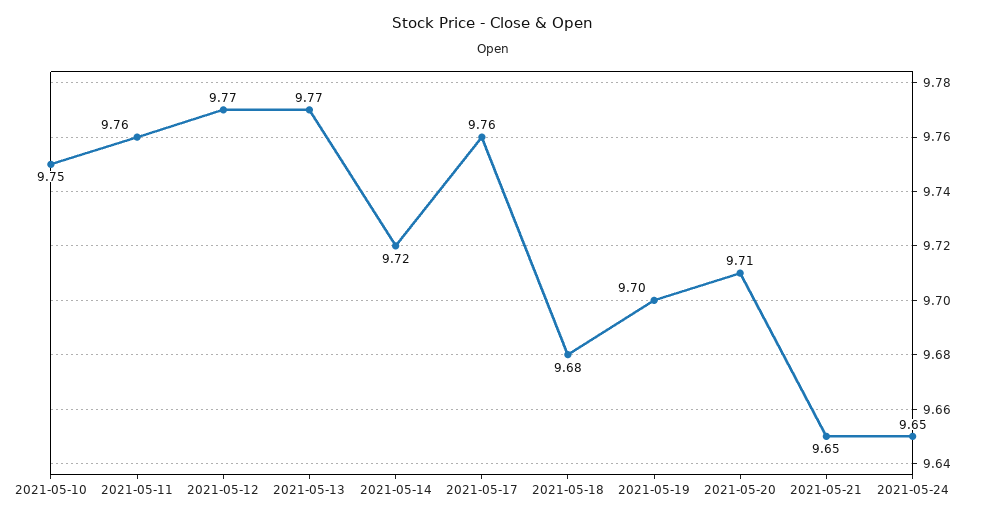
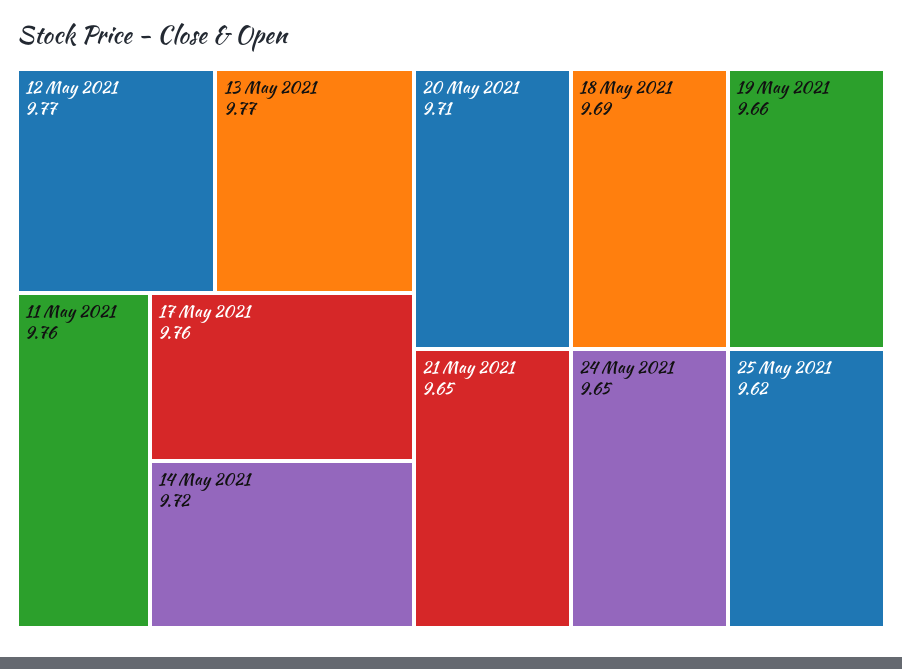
2021-05-10: 9.75 -> none
2021-05-18: 9.68 -> 9.69
2021-05-19: 9.7 -> 9.66
25 May 2021: none -> 9.62

